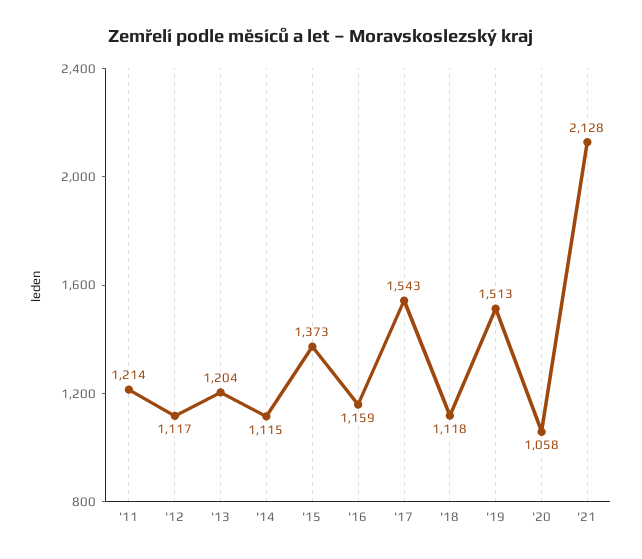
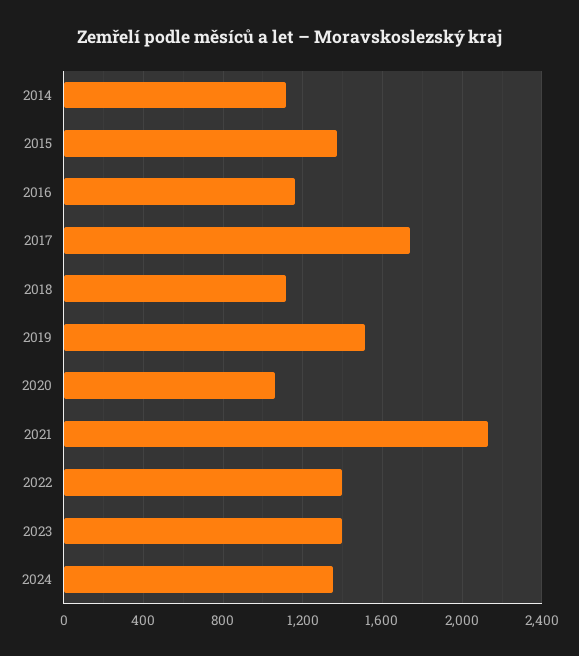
'11: 1214 -> none
'12: 1117 -> none
'13: 1204 -> none
'17: 1543 -> 1750
2022: none -> 1400
2023: none -> 1400
2024: none -> 1350

